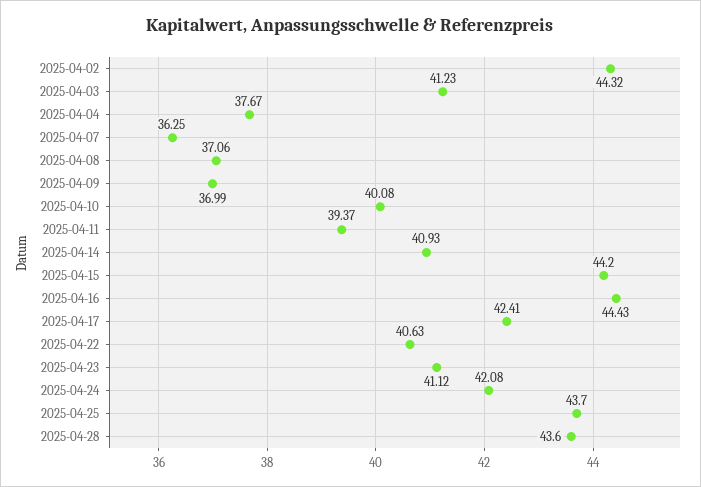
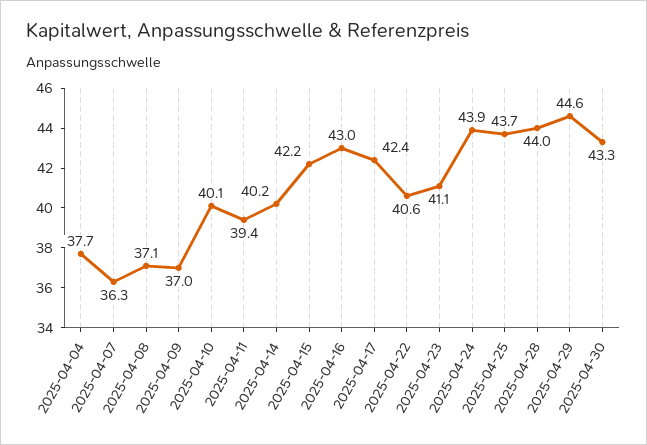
2025-04-02: 44.32 -> none
2025-04-03: 41.23 -> none
2025-04-14: 40.93 -> 40.2
2025-04-15: 44.2 -> 42.2
2025-04-16: 44.43 -> 43
2025-04-24: 42.08 -> 43.9
2025-04-28: 43.6 -> 44
2025-04-29: none -> 44.6
2025-04-30: none -> 43.3

